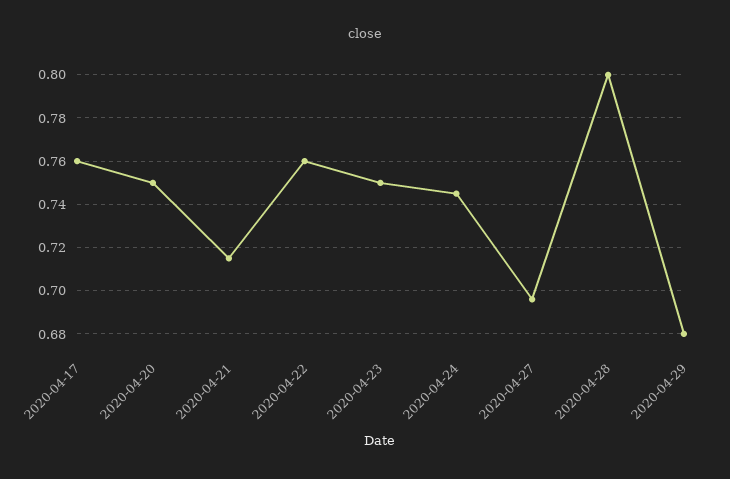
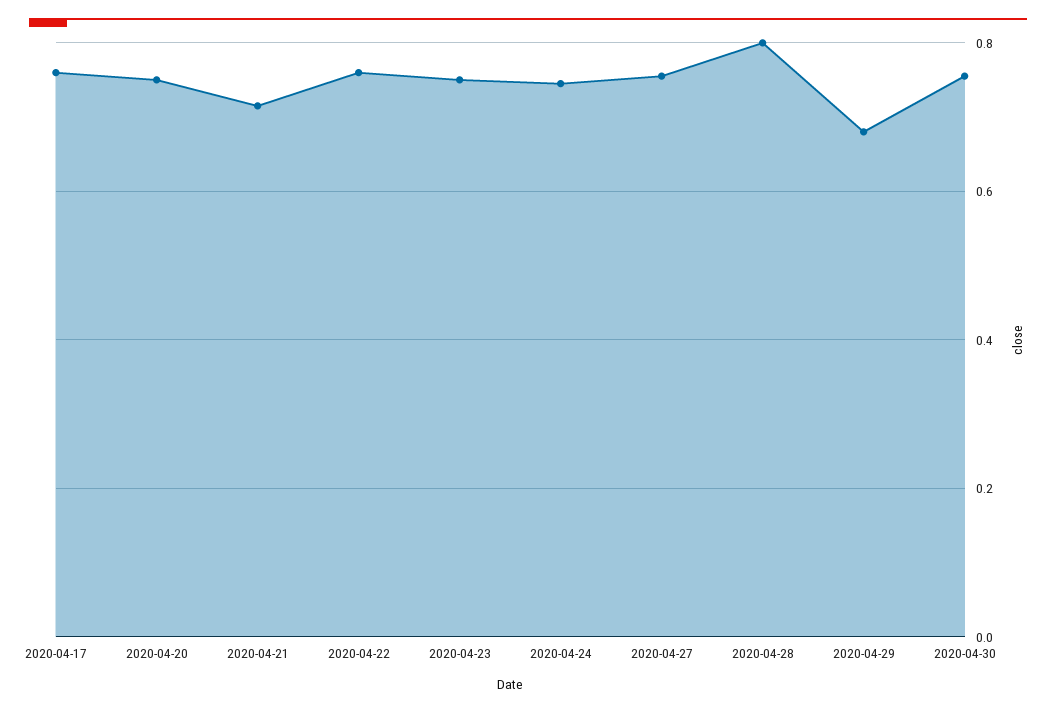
2020-04-27: 0.695 -> 0.76
2020-04-30: none -> 0.76

